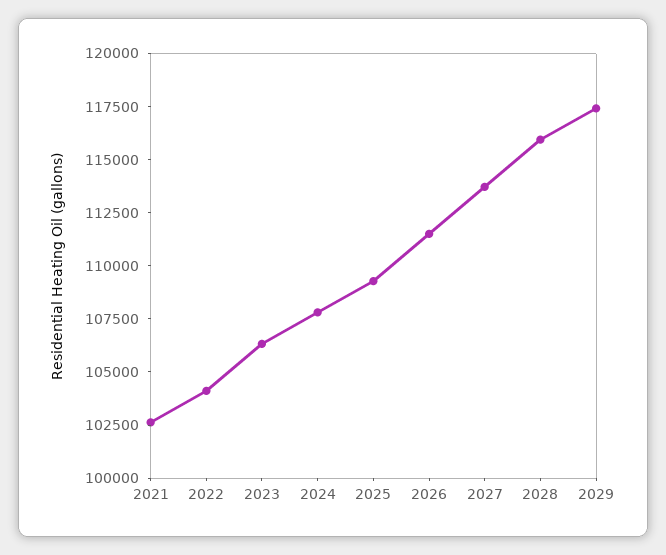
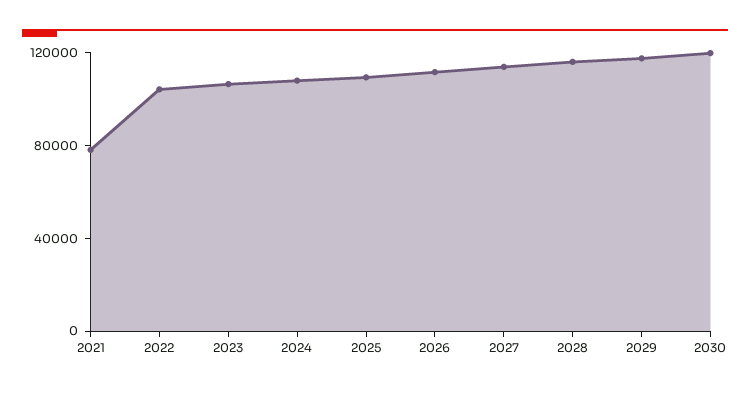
2021: 102500 -> 80000
2030: none -> 120000

